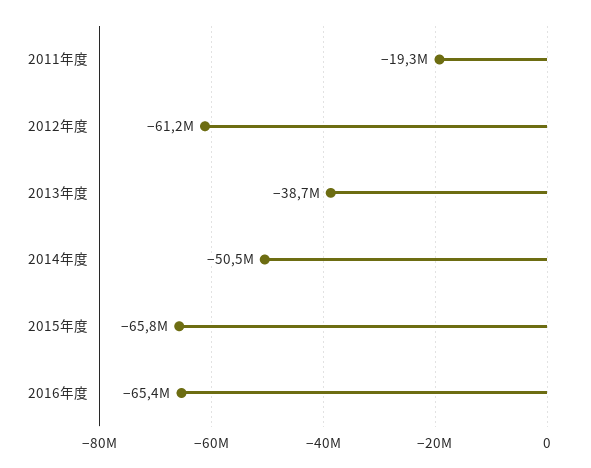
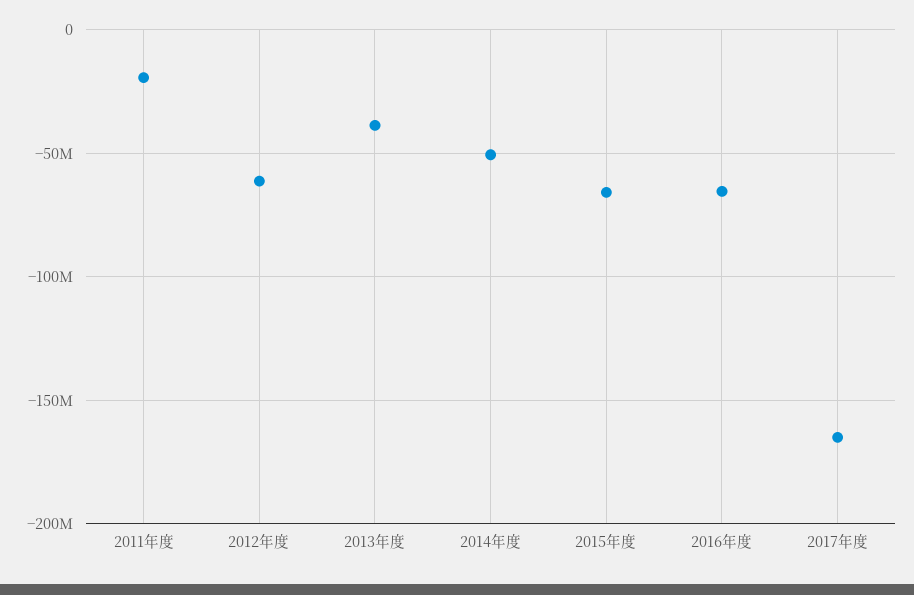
2017年度: none -> -165000000

